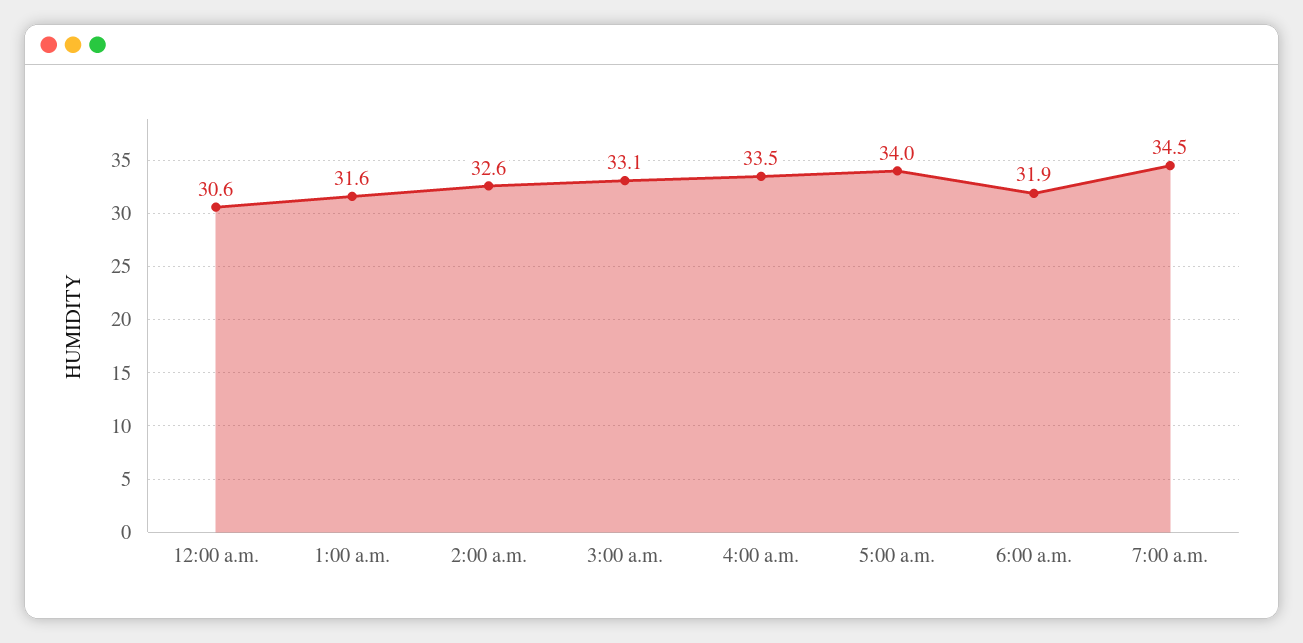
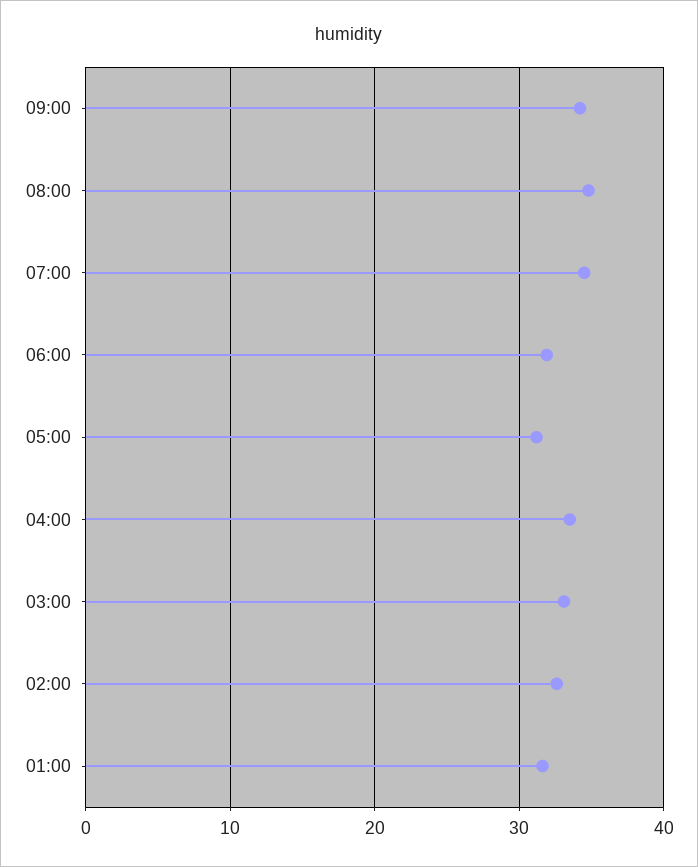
12:00 a.m.: 30.6 -> none
5:00 a.m.: 34 -> 31
09:00: none -> 34
08:00: none -> 35

